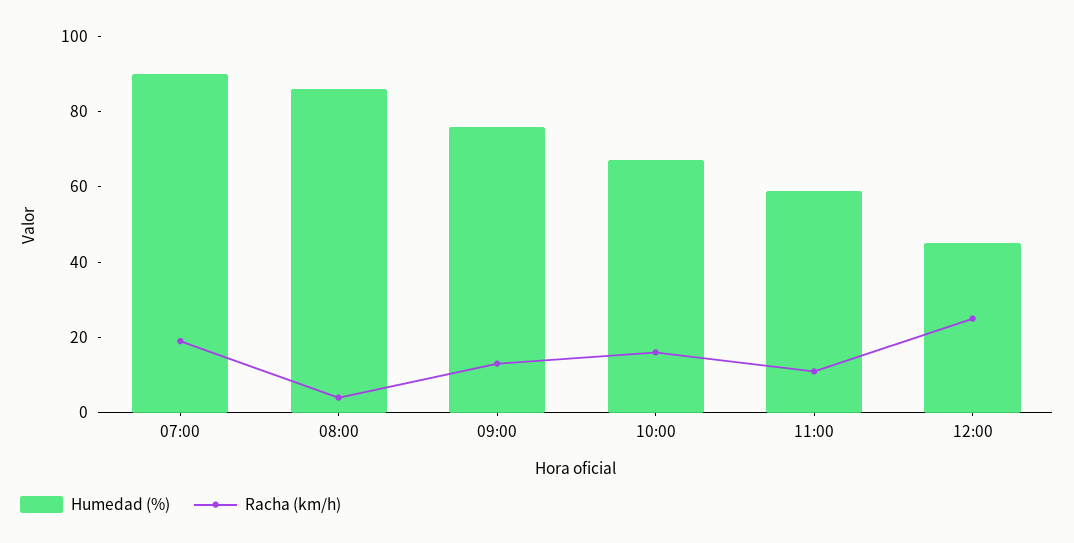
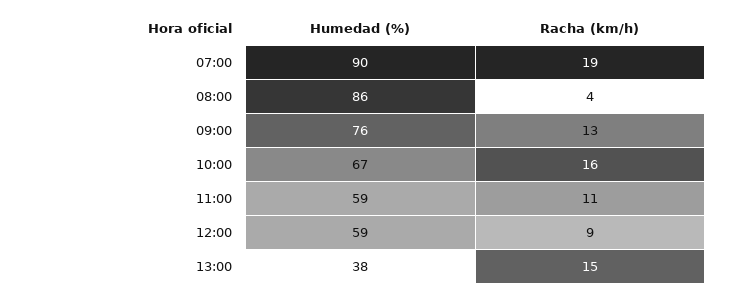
Humedad (%), 12:00: 45 -> 59
Racha (km/h), 12:00: 25 -> 9
Humedad (%), 13:00: none -> 38
Racha (km/h), 13:00: none -> 15

